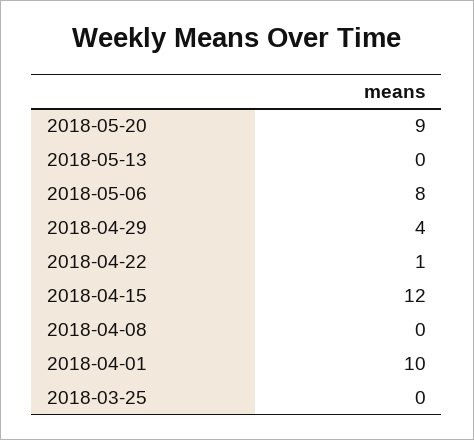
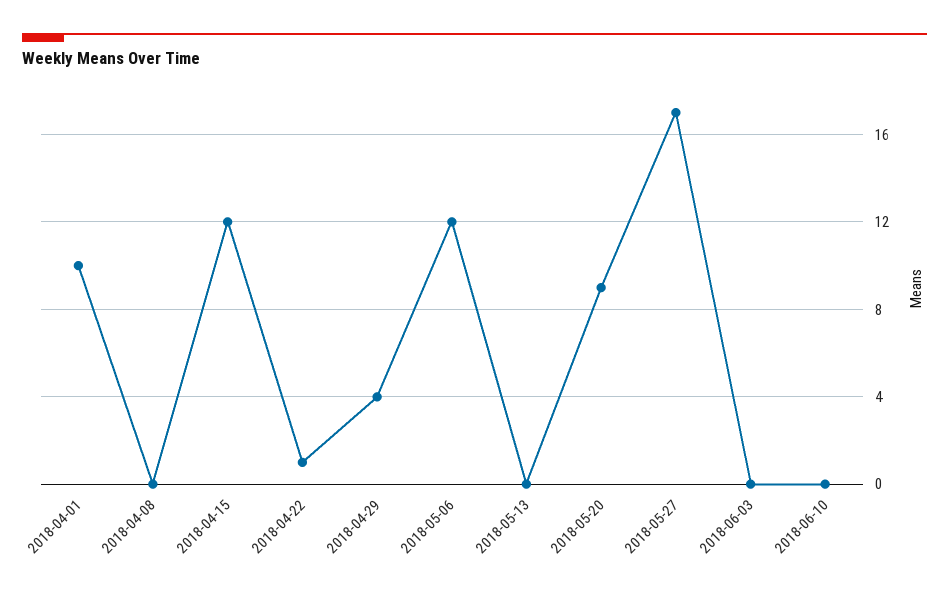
2018-05-06: 8 -> 12
2018-03-25: 0 -> none
2018-05-27: none -> 17
2018-06-03: none -> 0
2018-06-10: none -> 0

